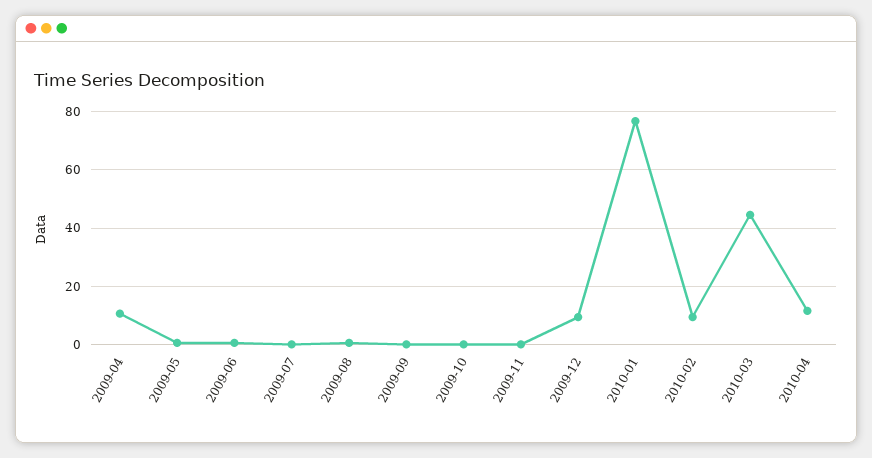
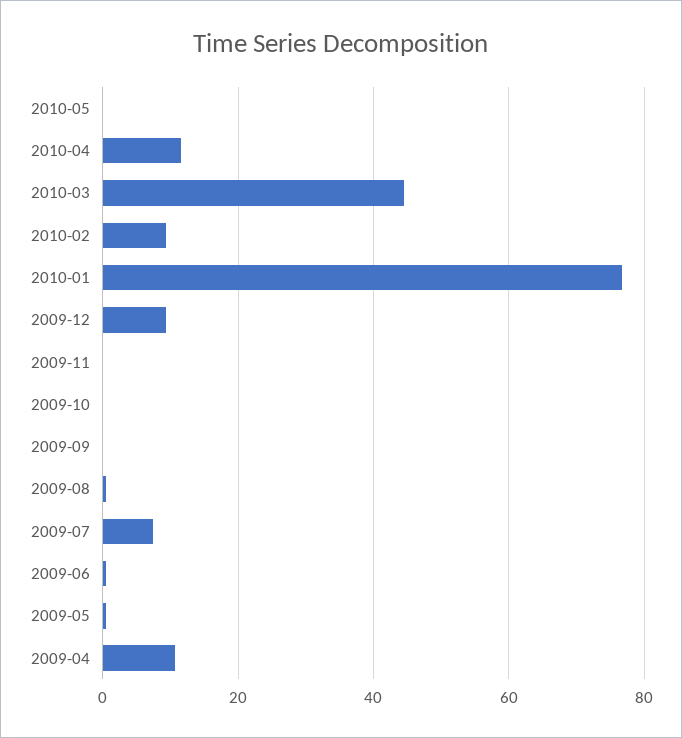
2009-07: 0 -> 8
2010-05: none -> 0

